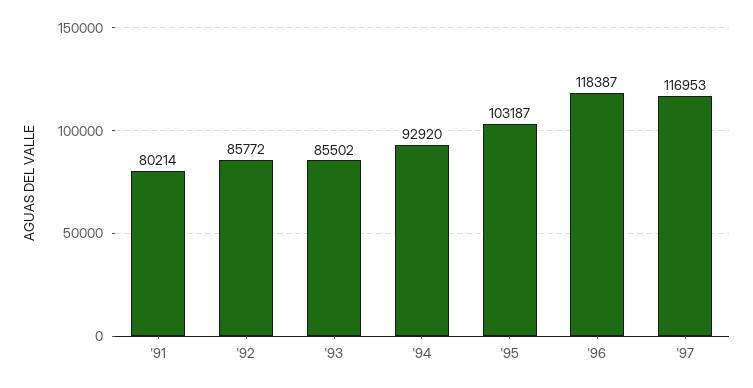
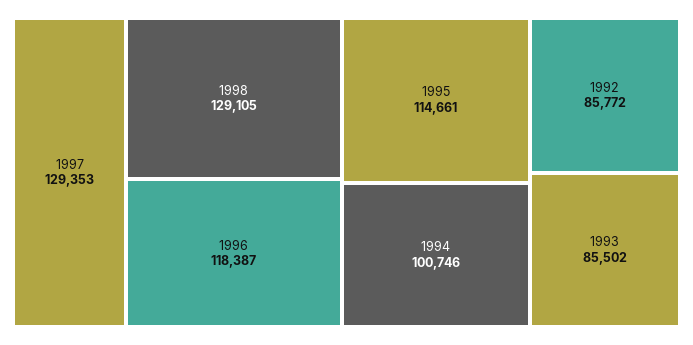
'91: 80214 -> none
'94: 92920 -> 100746
'95: 103187 -> 114661
'97: 116953 -> 129353
1998: none -> 129105

